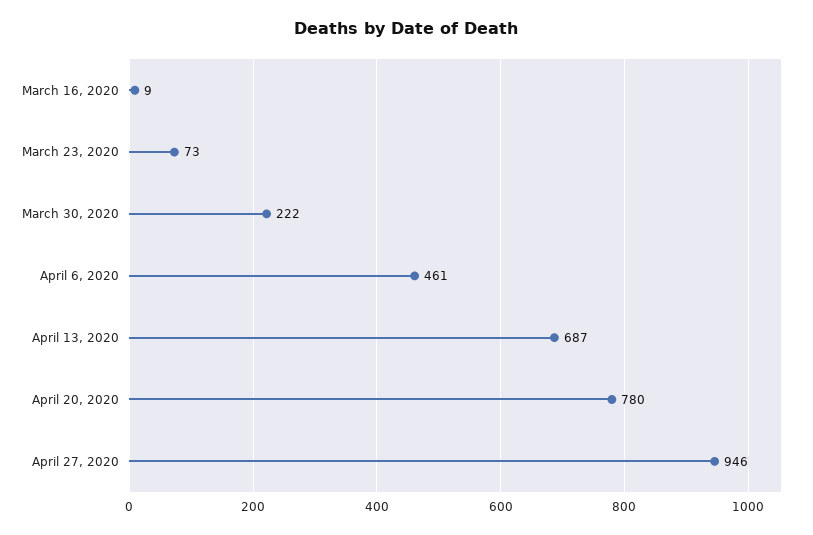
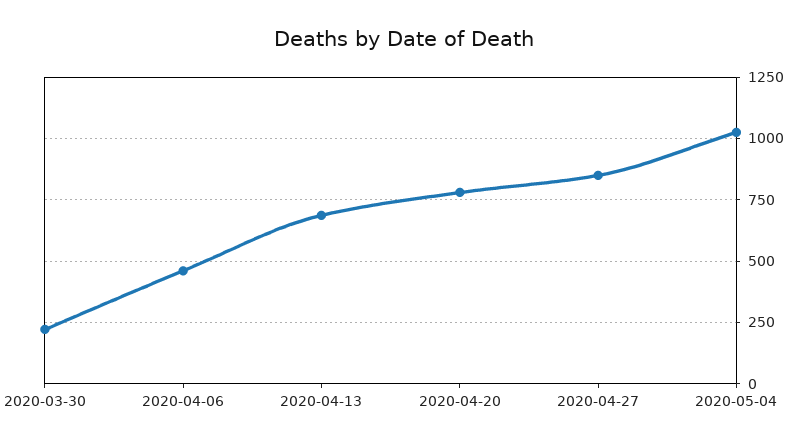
March 16, 2020: 9 -> none
March 23, 2020: 73 -> none
April 27, 2020: 946 -> 850
2020-05-04: none -> 1025

